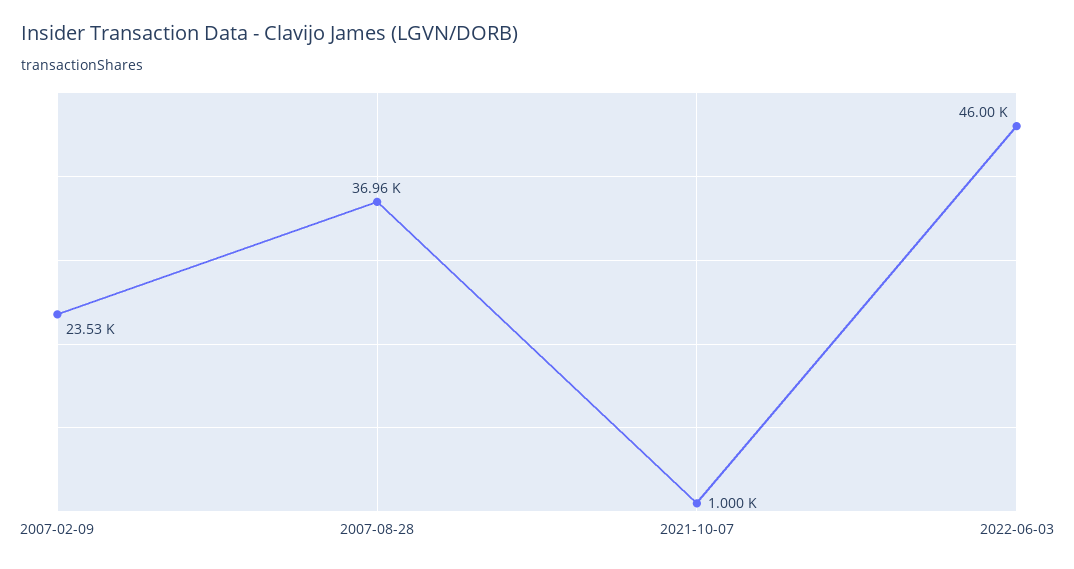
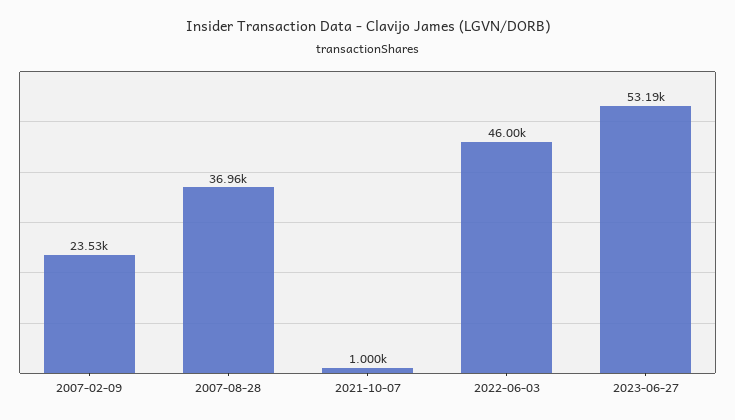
2023-06-27: none -> 53190

